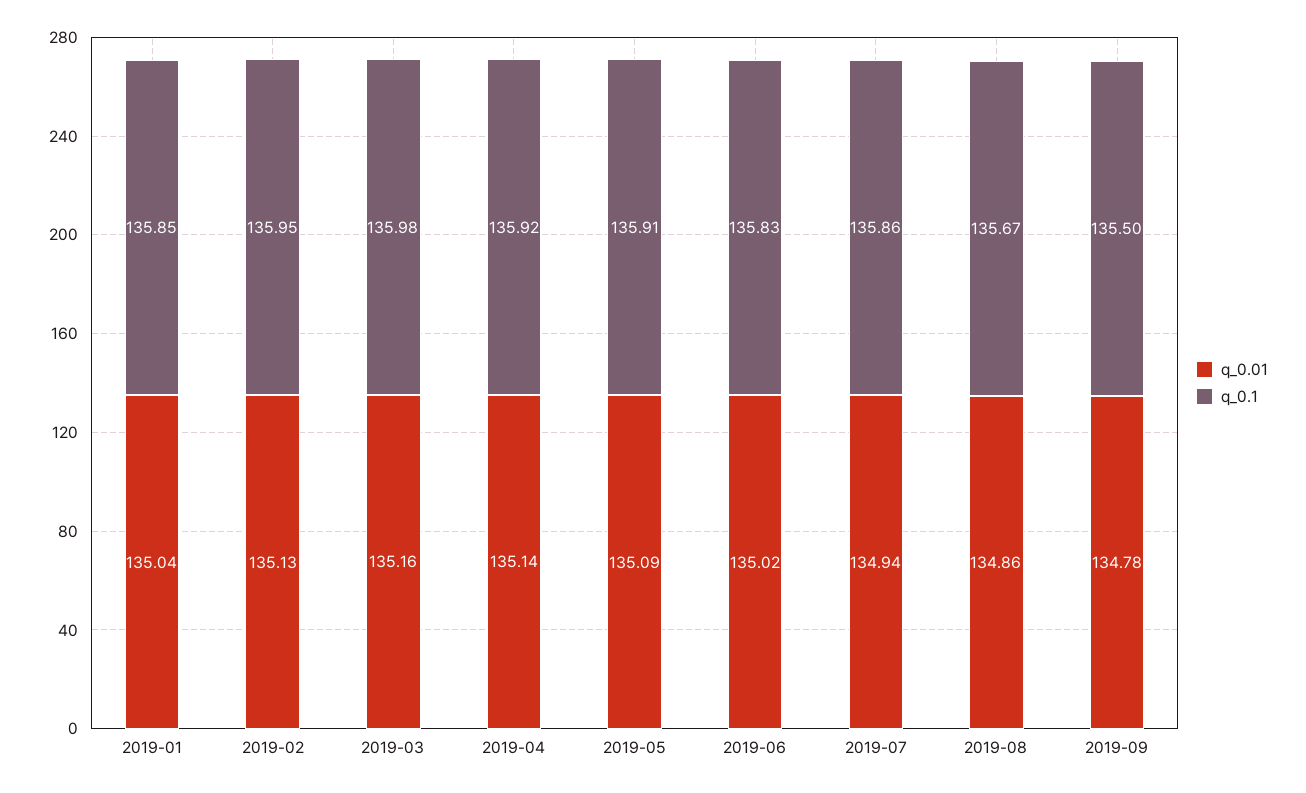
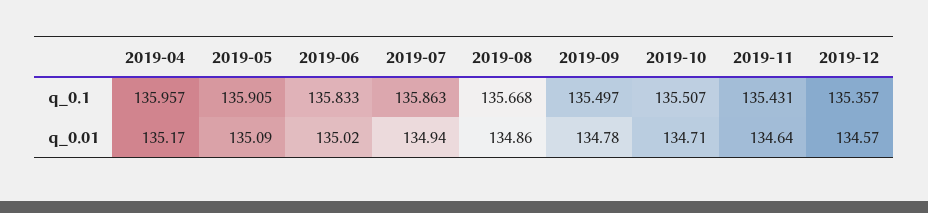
q_0.01, 2019-01: 135.04 -> none
q_0.1, 2019-01: 135.85 -> none
q_0.01, 2019-02: 135.13 -> none
q_0.1, 2019-02: 135.95 -> none
q_0.01, 2019-03: 135.16 -> none
q_0.1, 2019-03: 135.98 -> none
q_0.01, 2019-04: 135.14 -> 135.17
q_0.1, 2019-04: 135.92 -> 135.957
q_0.1, 2019-10: none -> 135.507
q_0.1, 2019-11: none -> 135.431
q_0.1, 2019-12: none -> 135.357
q_0.01, 2019-10: none -> 134.71
q_0.01, 2019-11: none -> 134.64
q_0.01, 2019-12: none -> 134.57

